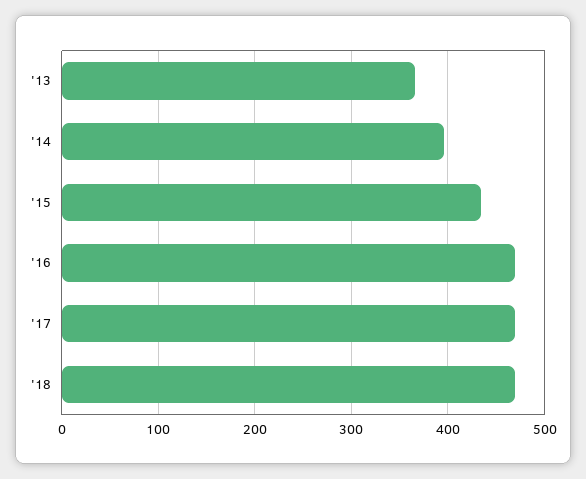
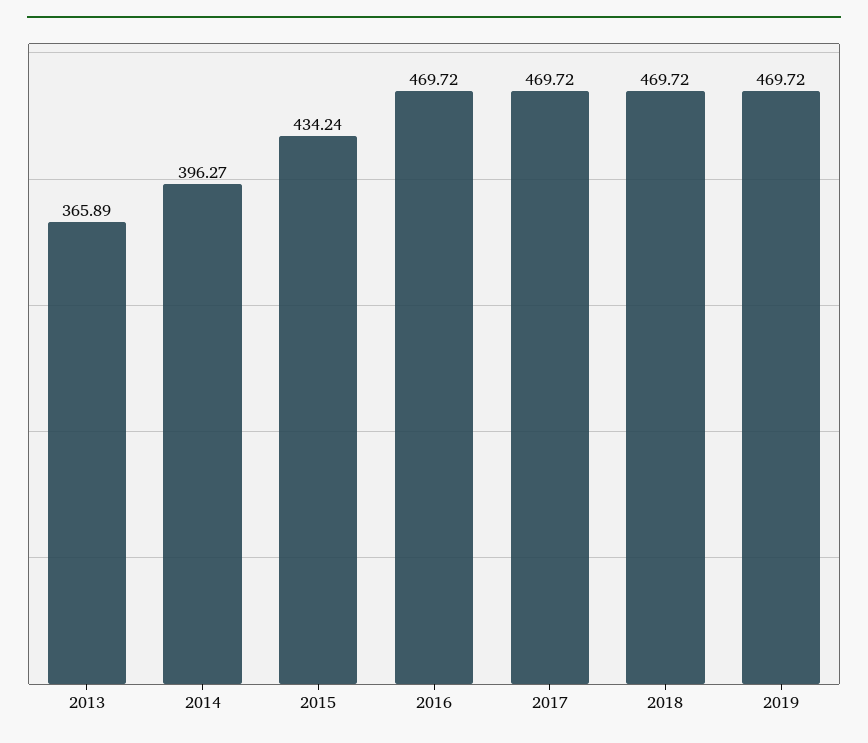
2019: none -> 469.72

